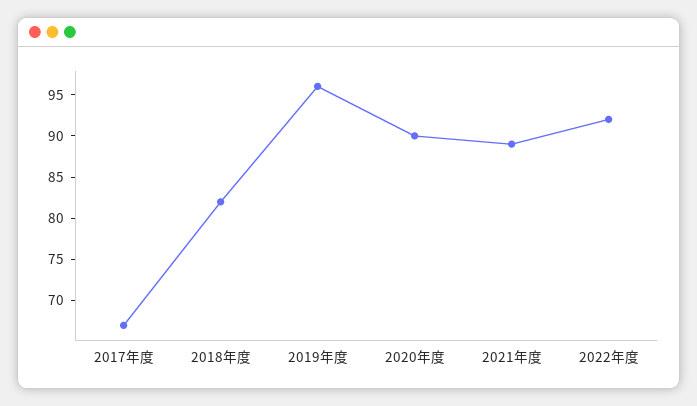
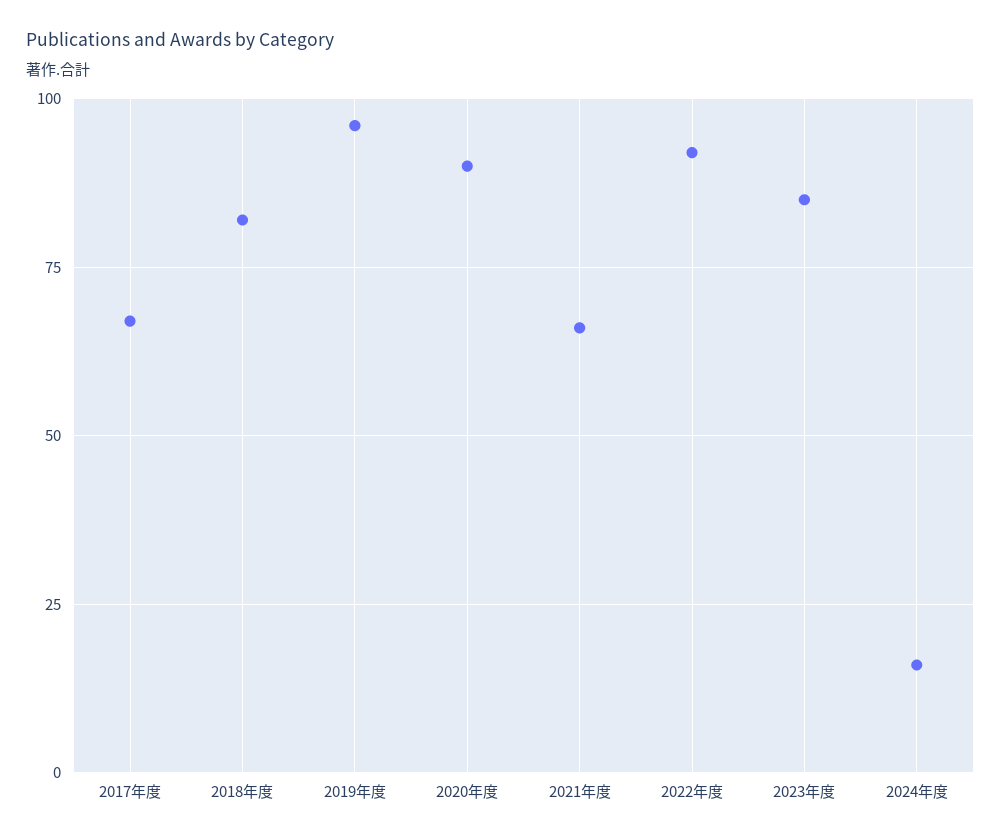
2021年度: 89 -> 65
2023年度: none -> 85
2024年度: none -> 15

